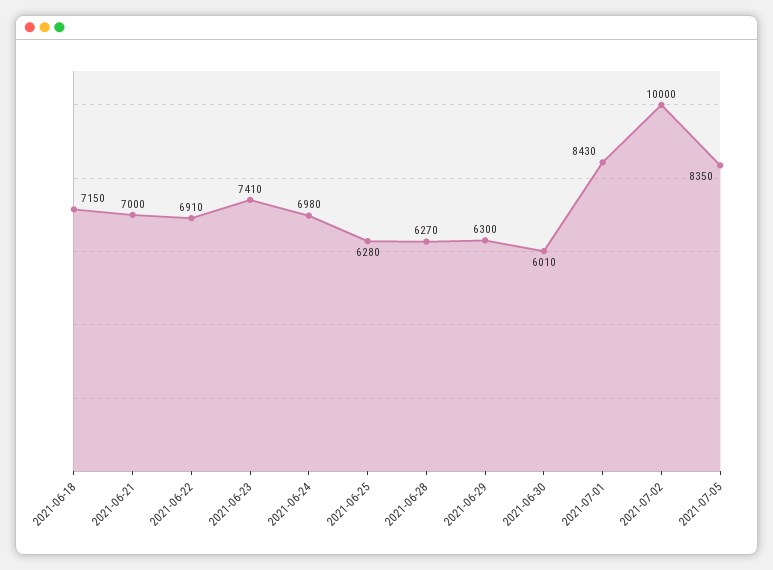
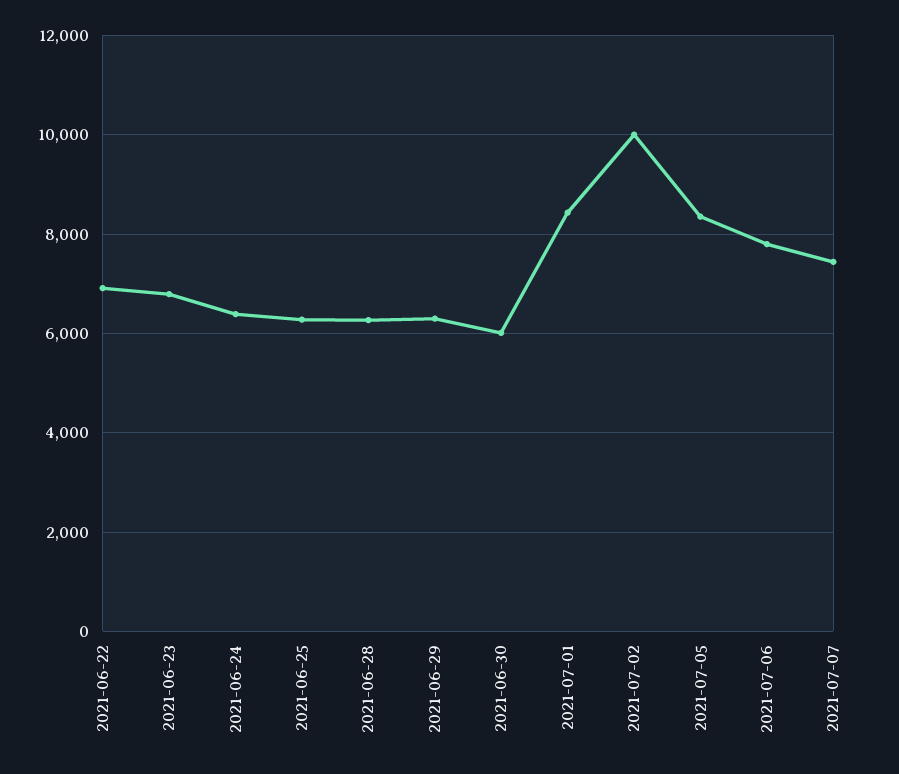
2021-06-18: 7150 -> none
2021-06-21: 7000 -> none
2021-06-23: 7410 -> 6800
2021-06-24: 6980 -> 6400
2021-07-06: none -> 7800
2021-07-07: none -> 7400

